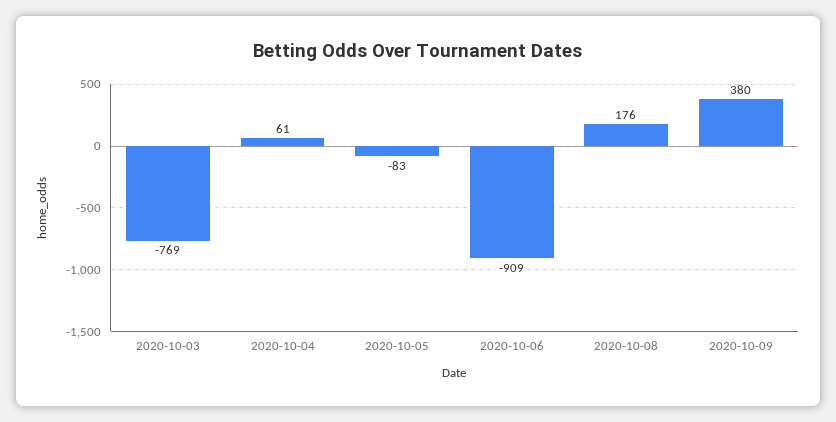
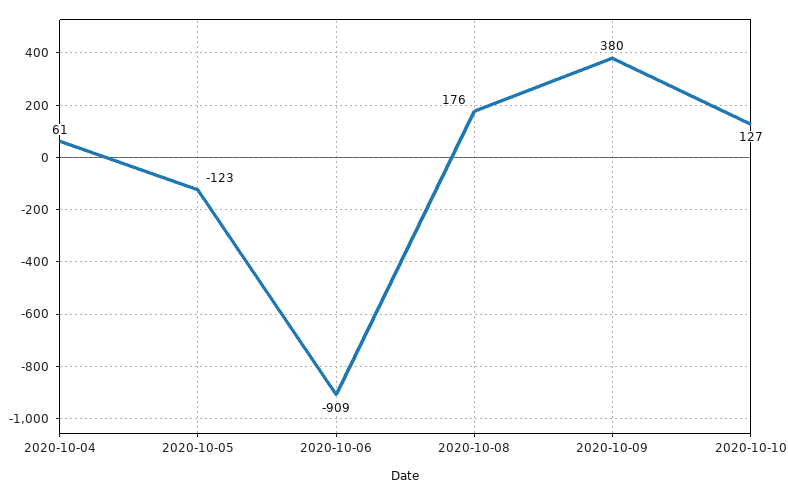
2020-10-03: -769 -> none
2020-10-05: -83 -> -123
2020-10-10: none -> 127

